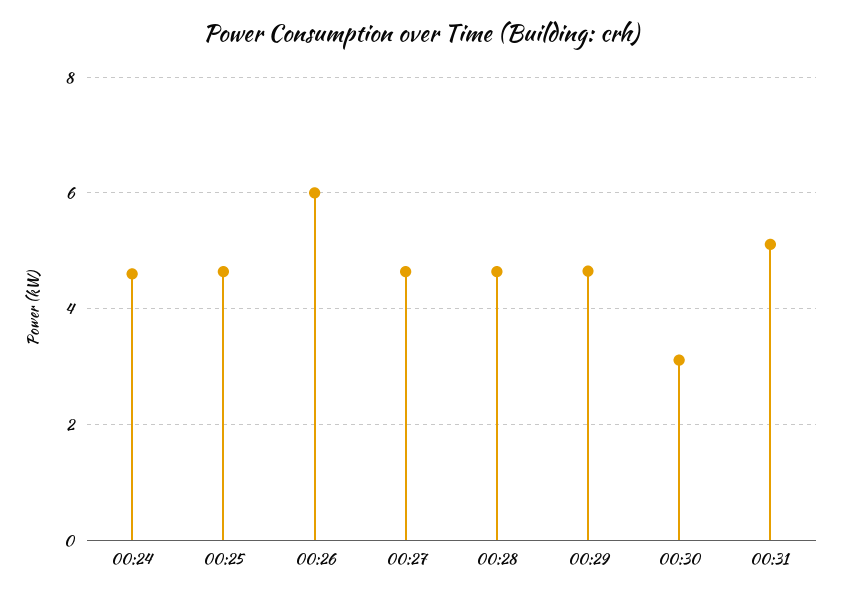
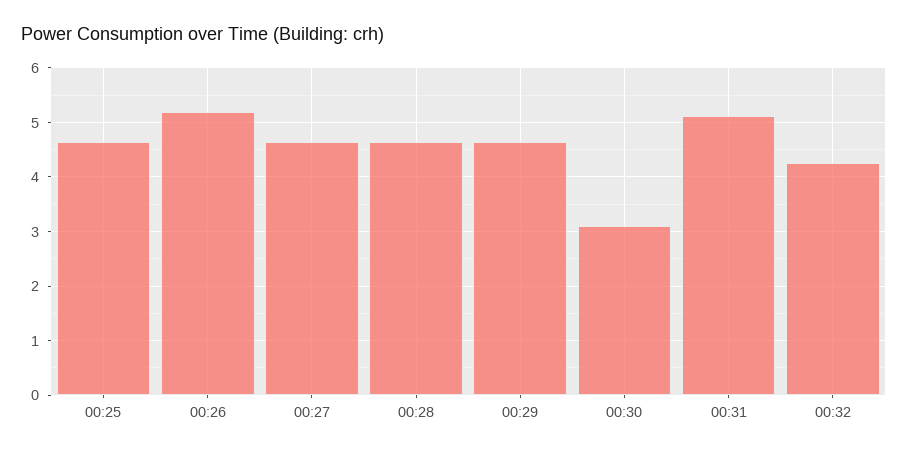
00:24: 4.6 -> none
00:26: 6 -> 5.2
00:32: none -> 4.2

